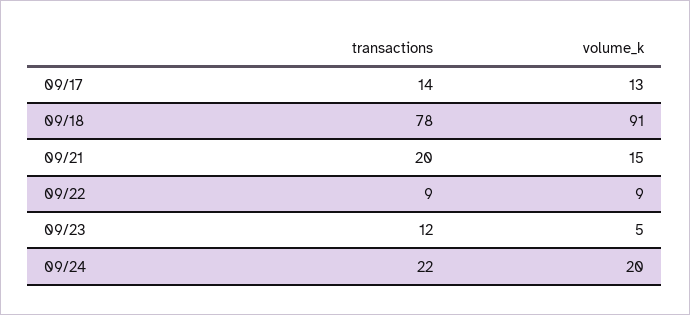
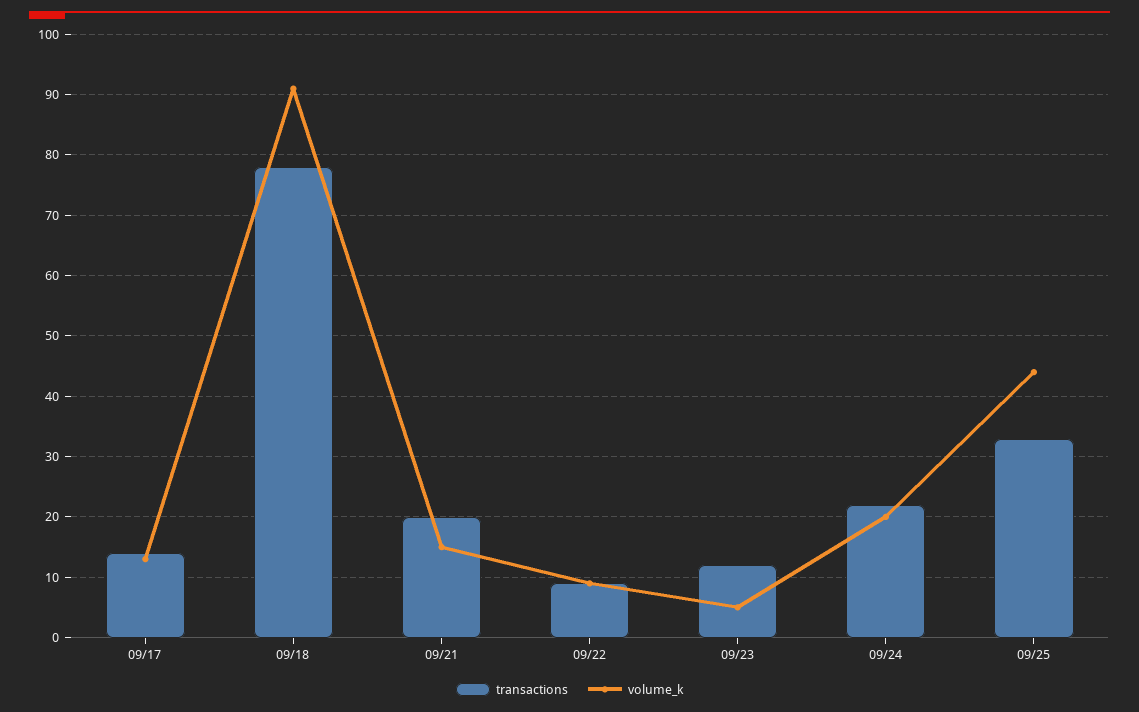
transactions, 09/25: none -> 33
volume_k, 09/25: none -> 44

